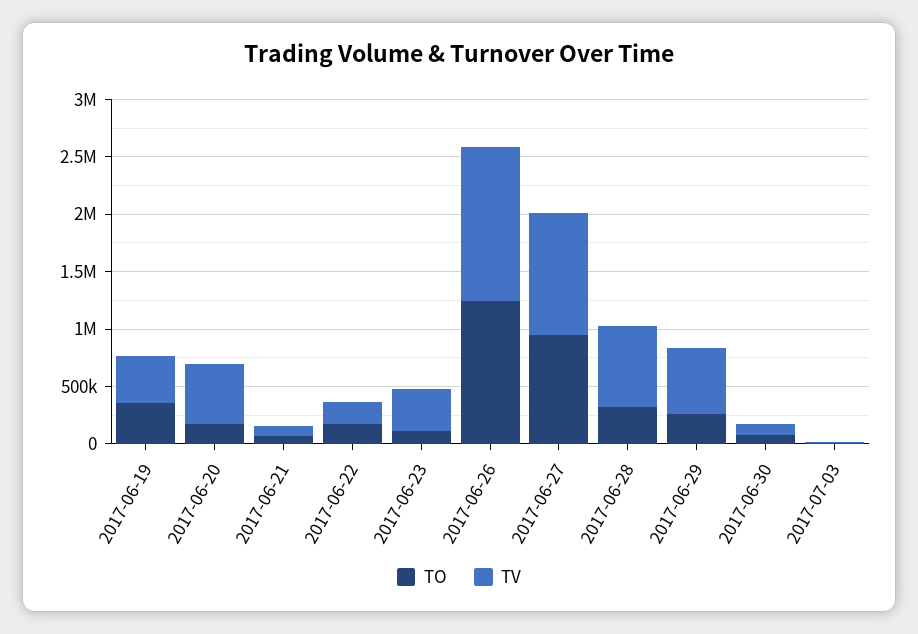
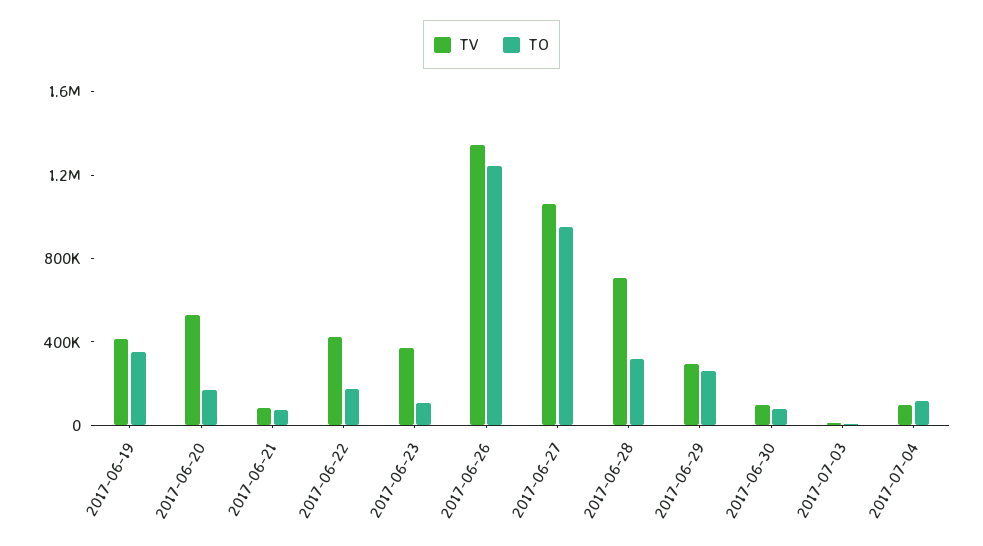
TV, 2017-06-22: 200000 -> 400000
TV, 2017-06-29: 600000 -> 300000
TV, 2017-07-04: none -> 100000
TO, 2017-07-04: none -> 100000

